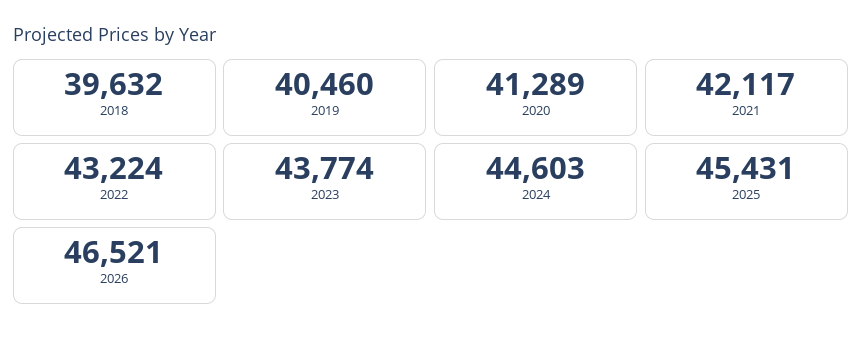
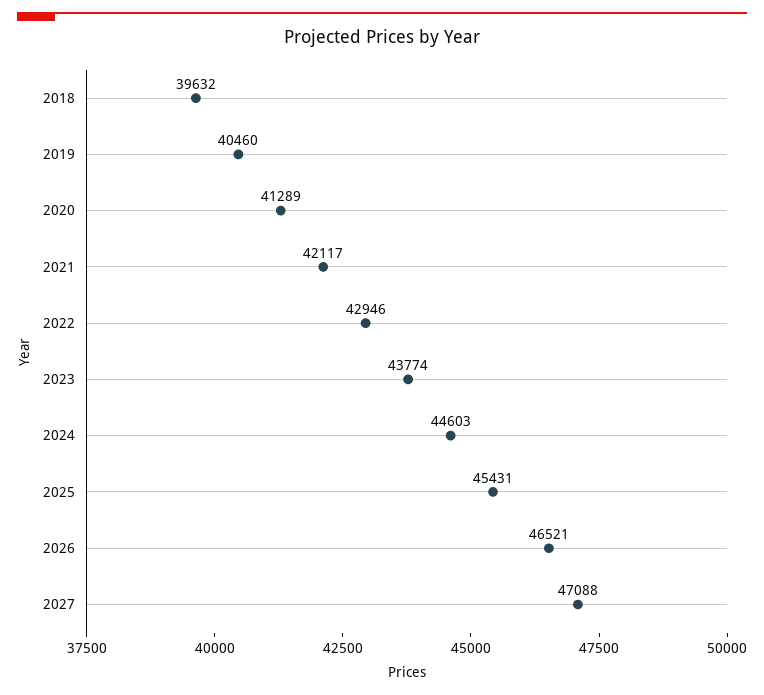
2022: 43224 -> 42946
2027: none -> 47088

